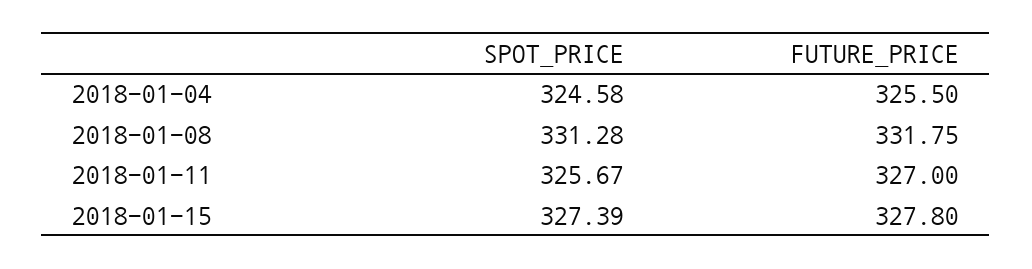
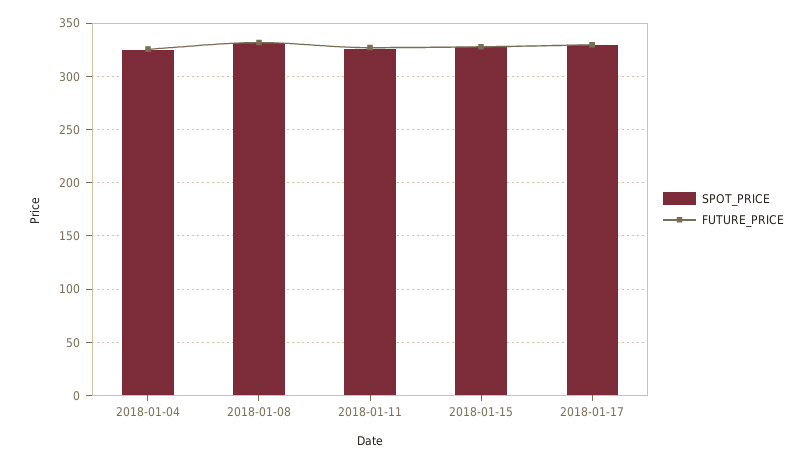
SPOT_PRICE, 2018-01-17: none -> 330
FUTURE_PRICE, 2018-01-17: none -> 330

